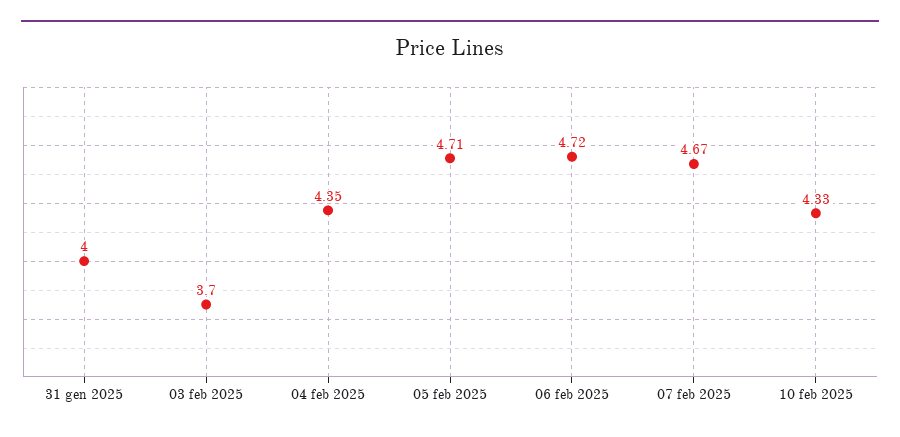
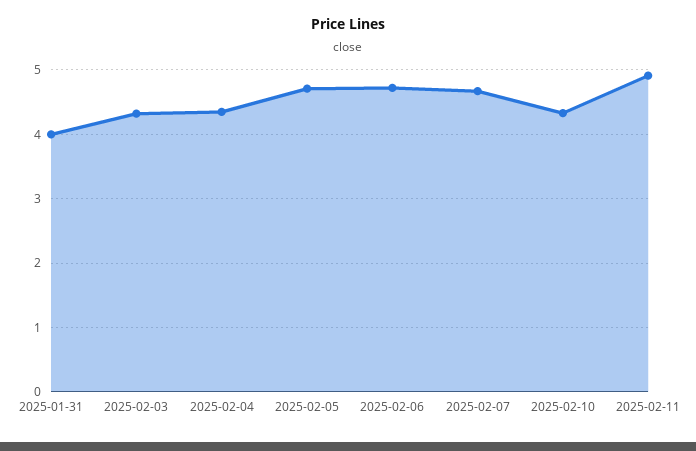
03 feb 2025: 3.7 -> 4.3
2025-02-11: none -> 4.9

